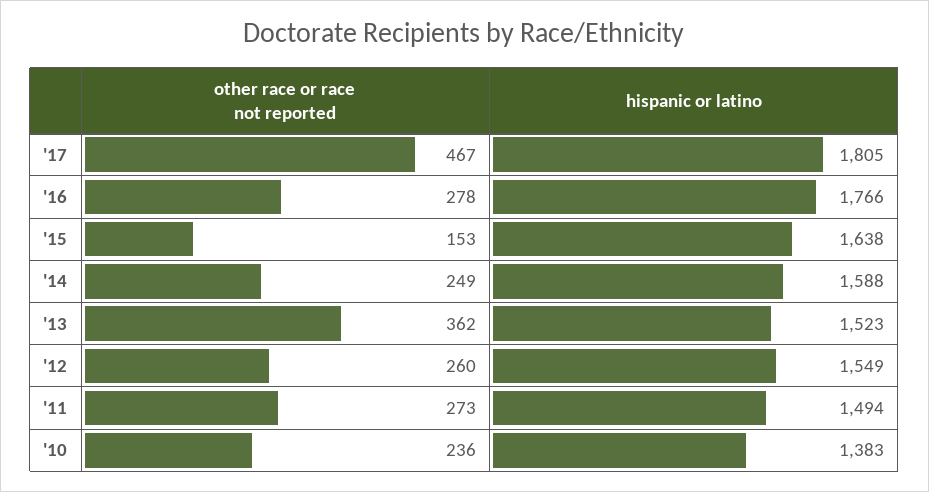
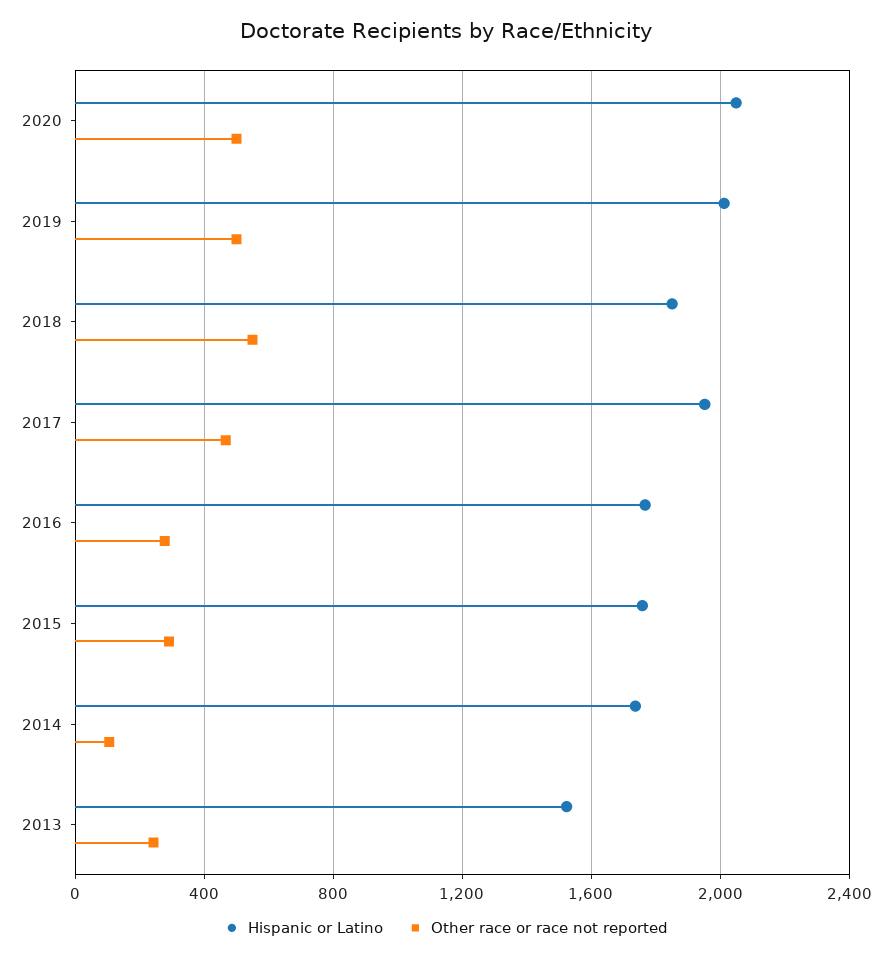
hispanic or latino, '17: 1805 -> 1950
other race or race not reported, '15: 153 -> 300
hispanic or latino, '15: 1638 -> 1750
other race or race not reported, '14: 249 -> 100
hispanic or latino, '14: 1588 -> 1750
other race or race not reported, '13: 362 -> 250
other race or race not reported, '12: 260 -> none
hispanic or latino, '12: 1549 -> none
other race or race not reported, '11: 273 -> none
hispanic or latino, '11: 1494 -> none
other race or race not reported, '10: 236 -> none
hispanic or latino, '10: 1383 -> none
hispanic or latino, 2020: none -> 2050
other race or race not reported, 2020: none -> 500
hispanic or latino, 2019: none -> 2000
other race or race not reported, 2019: none -> 500
hispanic or latino, 2018: none -> 1850
other race or race not reported, 2018: none -> 550

